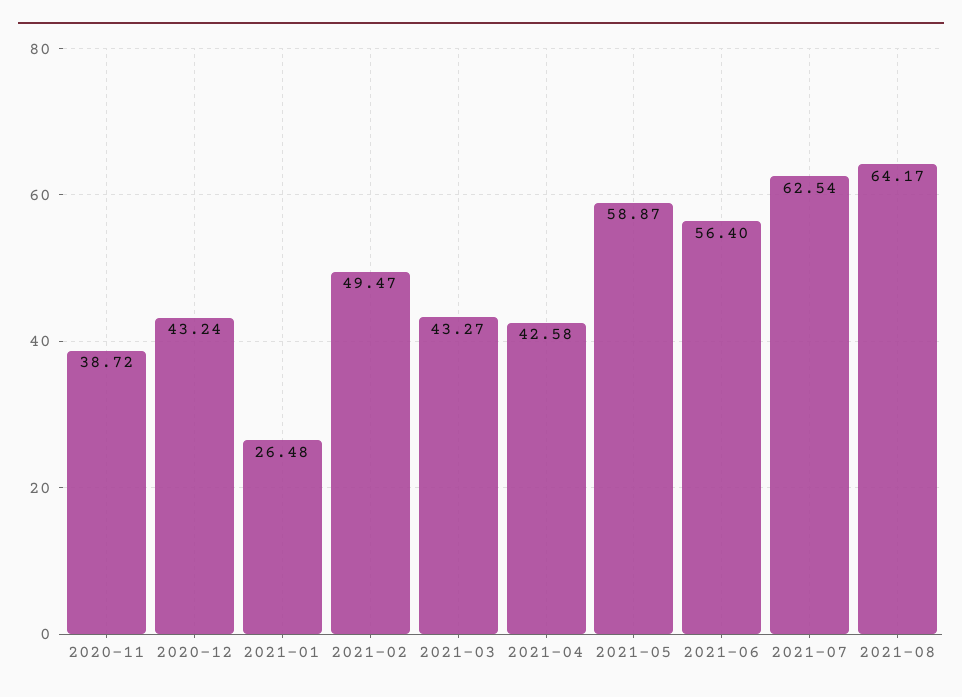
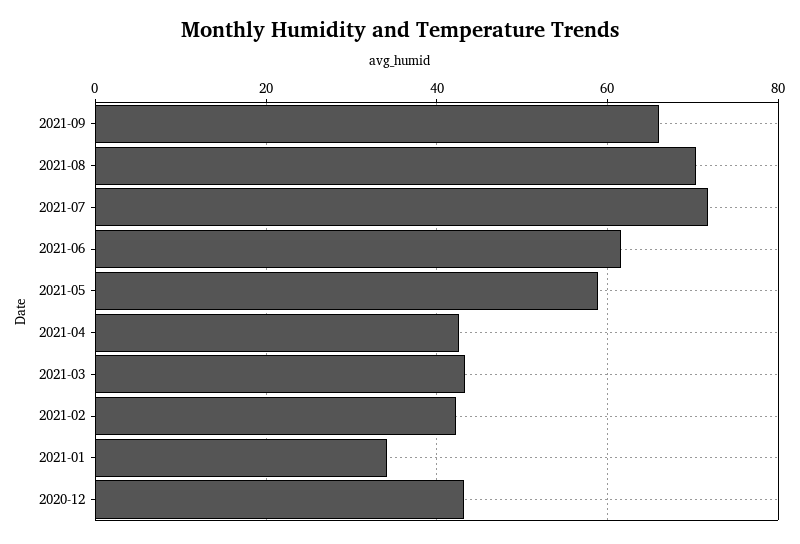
2020-11: 38.72 -> none
2021-01: 26.48 -> 34
2021-02: 49.47 -> 42
2021-06: 56.4 -> 62
2021-07: 62.54 -> 72
2021-08: 64.17 -> 70
2021-09: none -> 66

